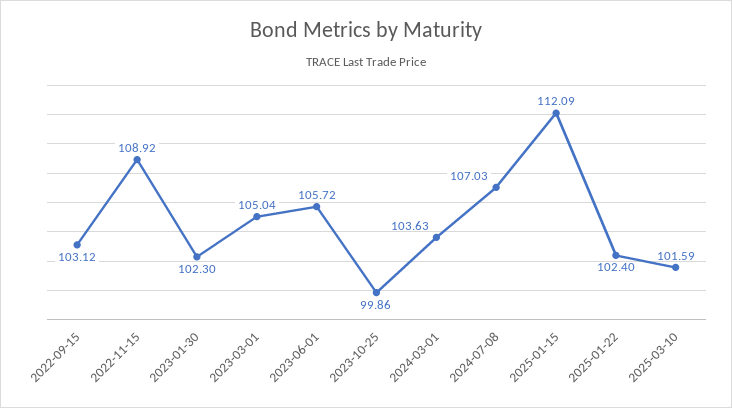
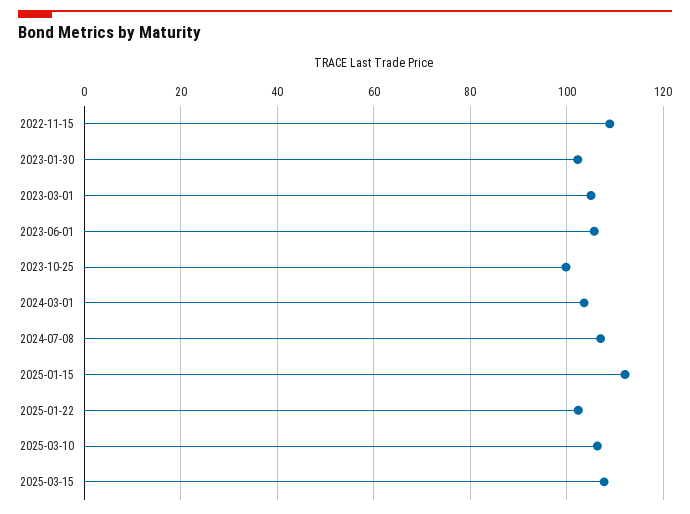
2022-09-15: 103.12 -> none
2025-03-10: 101.59 -> 106
2025-03-15: none -> 108

